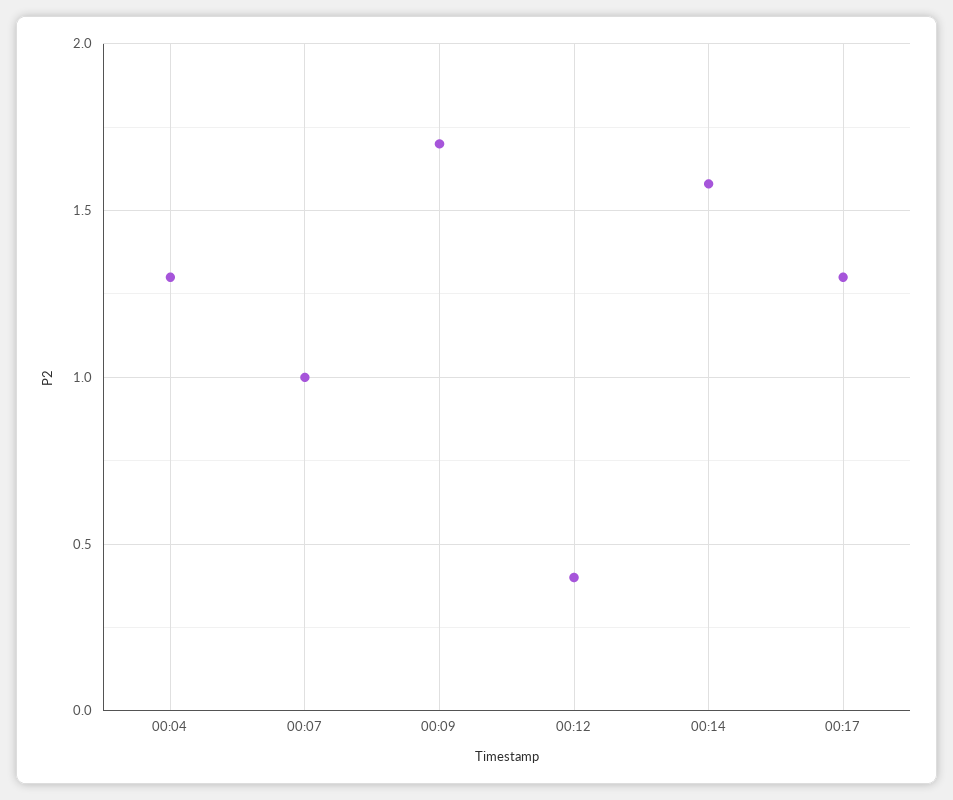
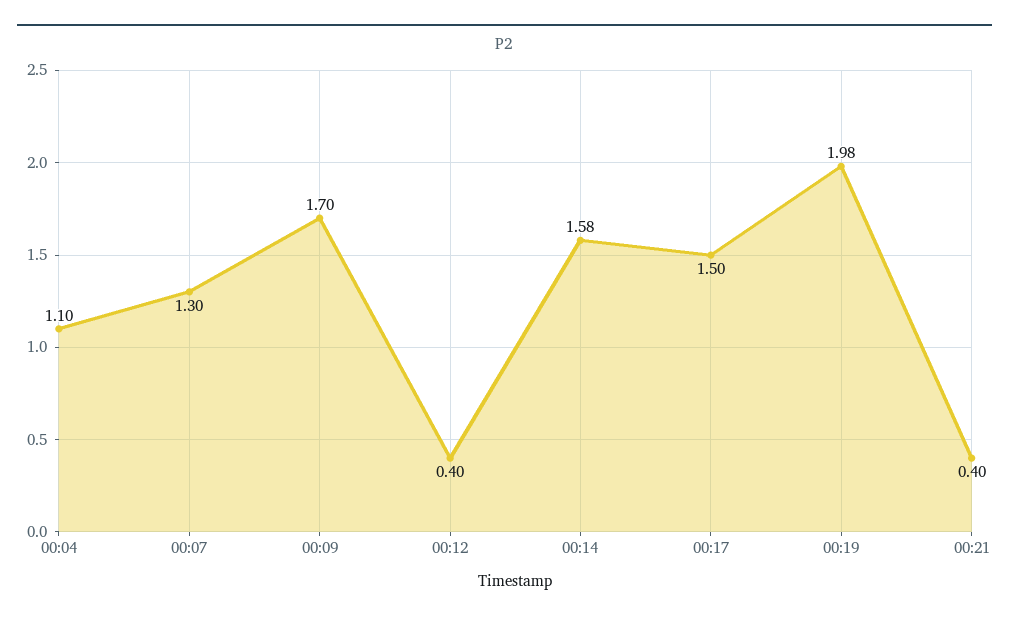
00:04: 1.3 -> 1.1
00:07: 1 -> 1.3
00:17: 1.3 -> 1.5
00:19: none -> 1.98
00:21: none -> 0.4

